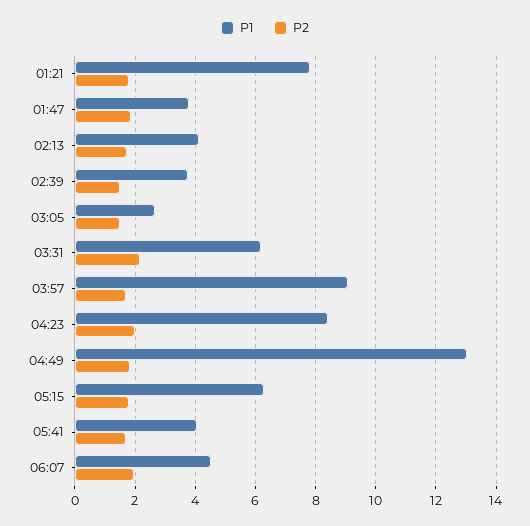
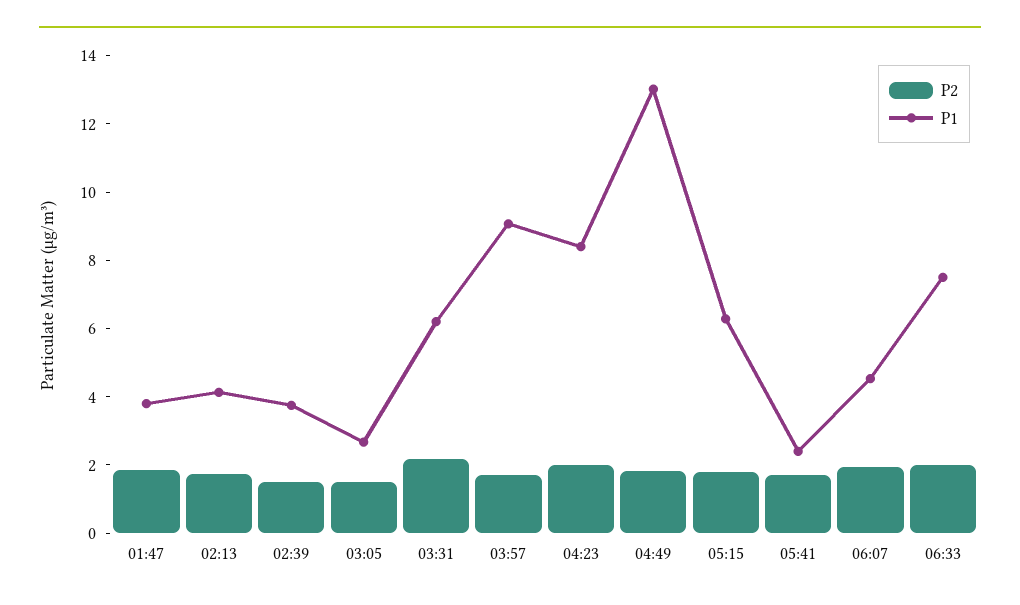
P1, 01:21: 7.8 -> none
P2, 01:21: 1.8 -> none
P1, 05:41: 4 -> 2.5
P2, 06:33: none -> 2
P1, 06:33: none -> 7.5

